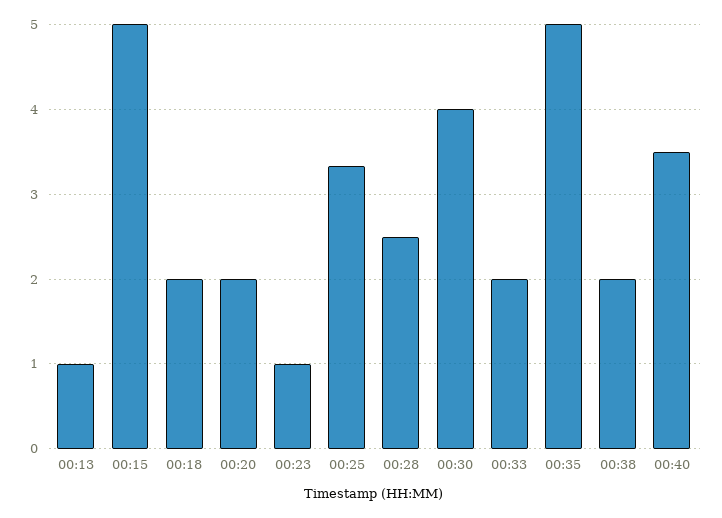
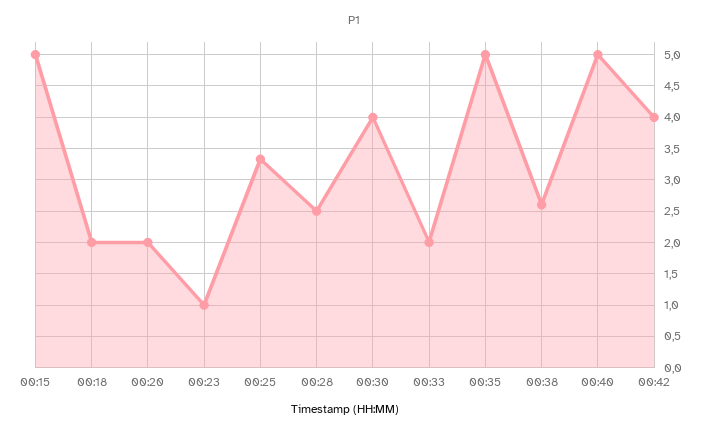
00:13: 1 -> none
00:38: 2 -> 2.6
00:40: 3.5 -> 5
00:42: none -> 4

